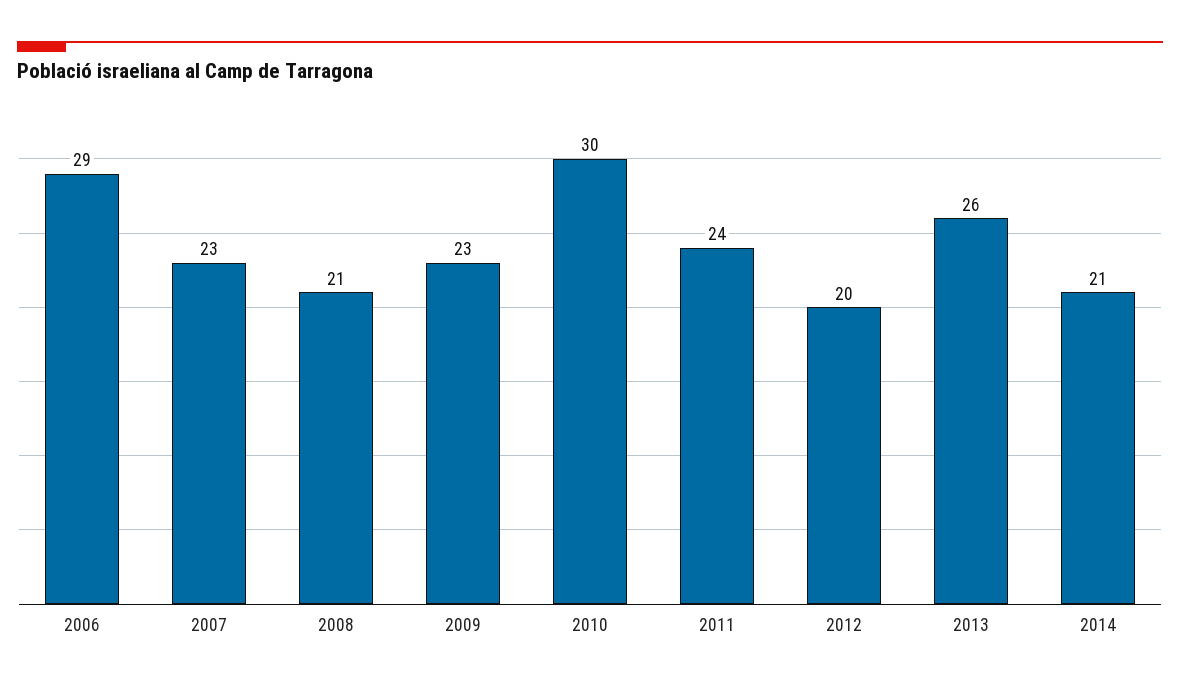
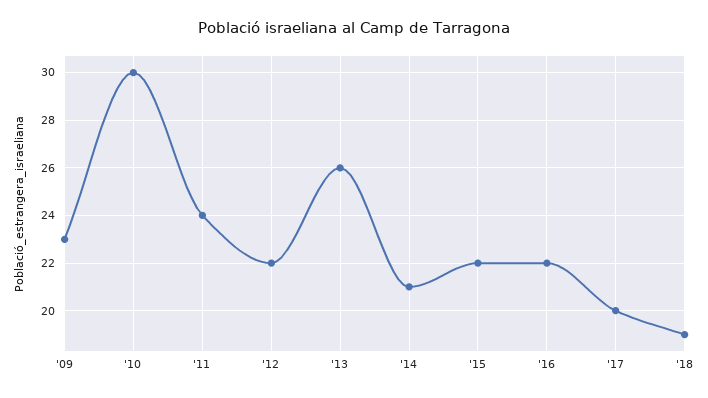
2006: 29 -> none
2007: 23 -> none
2008: 21 -> none
2012: 20 -> 22
'15: none -> 22
'16: none -> 22
'17: none -> 20
'18: none -> 19

